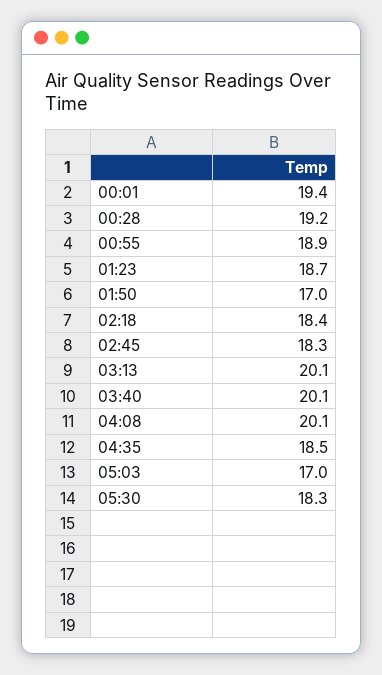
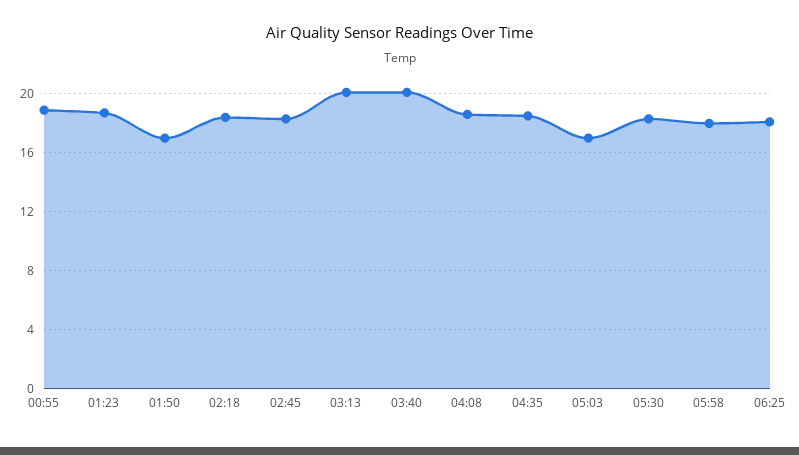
00:01: 19.4 -> none
00:28: 19.2 -> none
04:08: 20.1 -> 18.5
05:58: none -> 18
06:25: none -> 18

